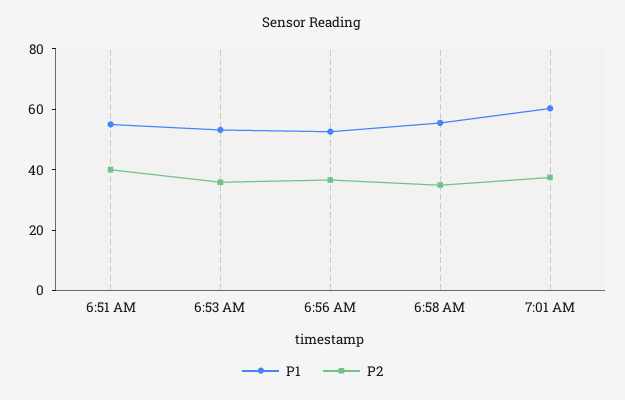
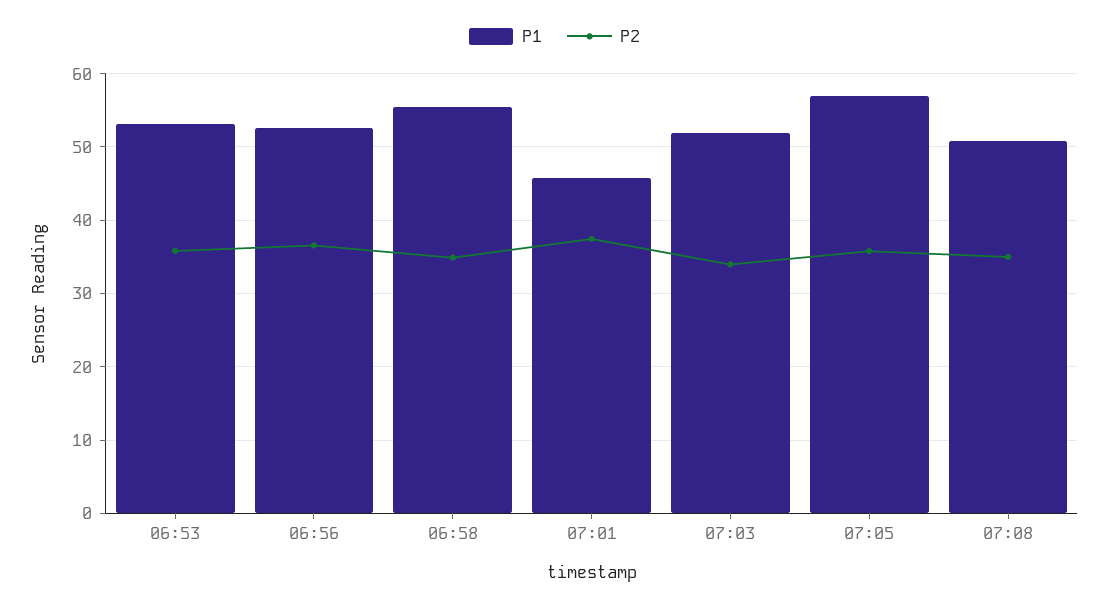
P1, 6:51 AM: 55 -> none
P2, 6:51 AM: 40 -> none
P1, 7:01 AM: 60 -> 46
P1, 07:03: none -> 52
P2, 07:03: none -> 34
P1, 07:05: none -> 57
P2, 07:05: none -> 36
P1, 07:08: none -> 51
P2, 07:08: none -> 35

